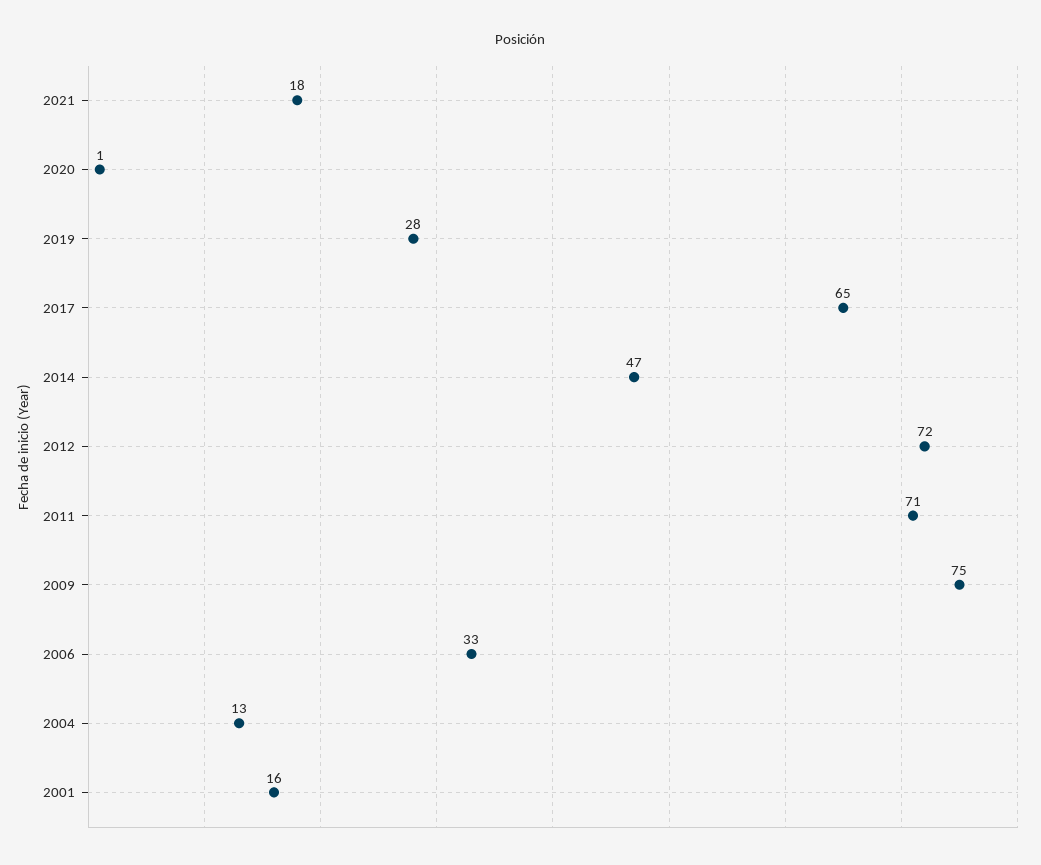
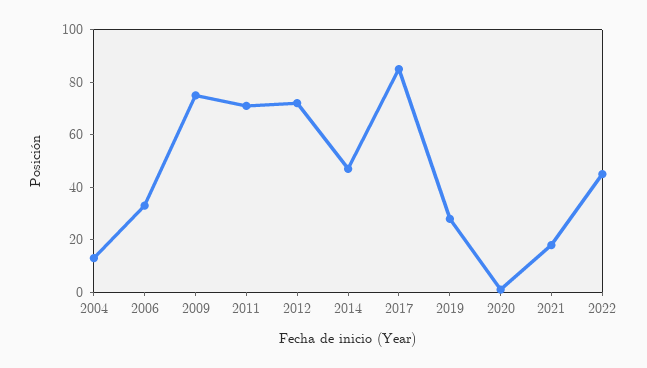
2017: 65 -> 85
2001: 16 -> none
2022: none -> 45

